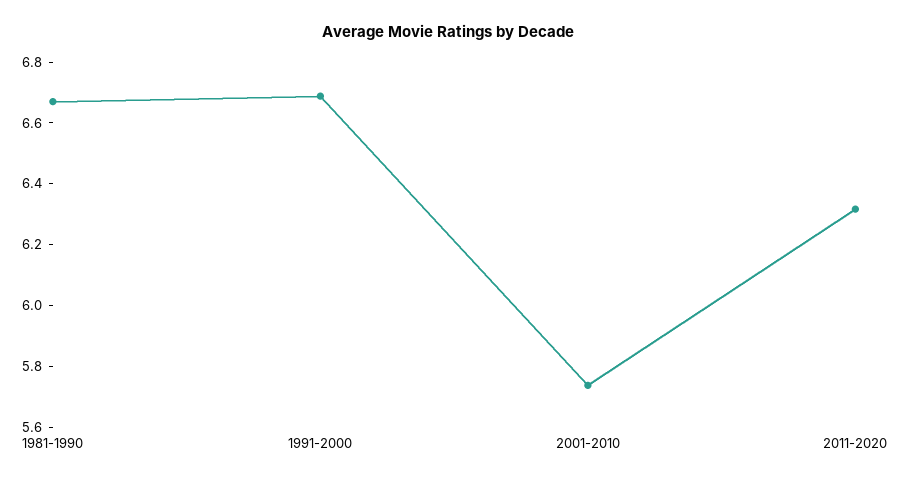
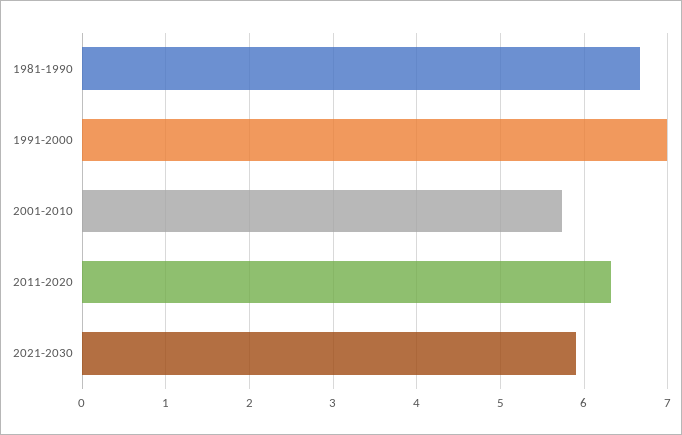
1991-2000: 6.7 -> 7
2021-2030: none -> 5.9

